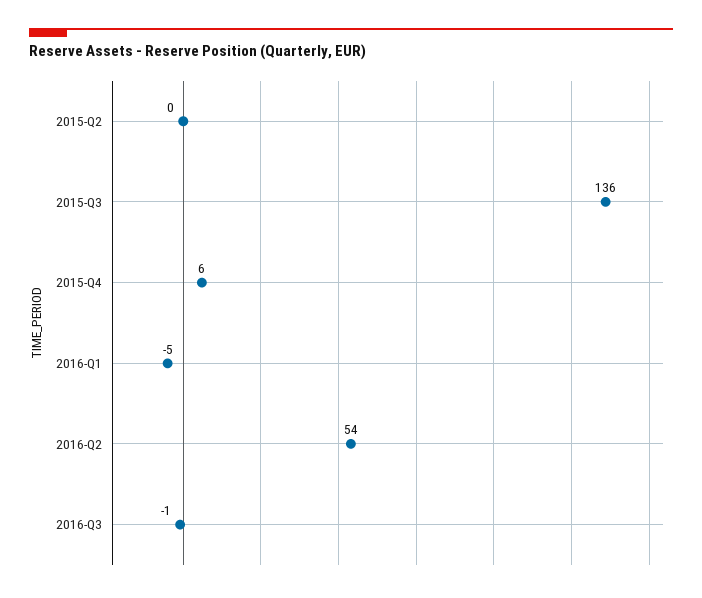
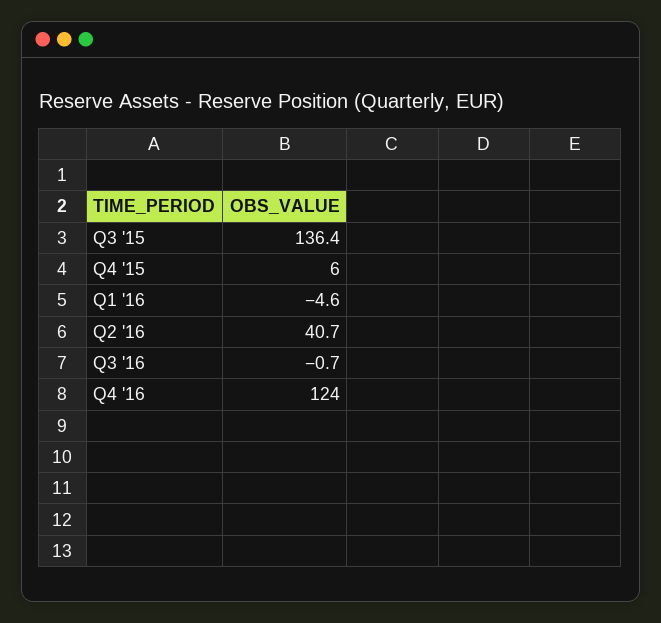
2015-Q2: 0 -> none
2016-Q2: 54 -> 40.7
Q4 '16: none -> 124

